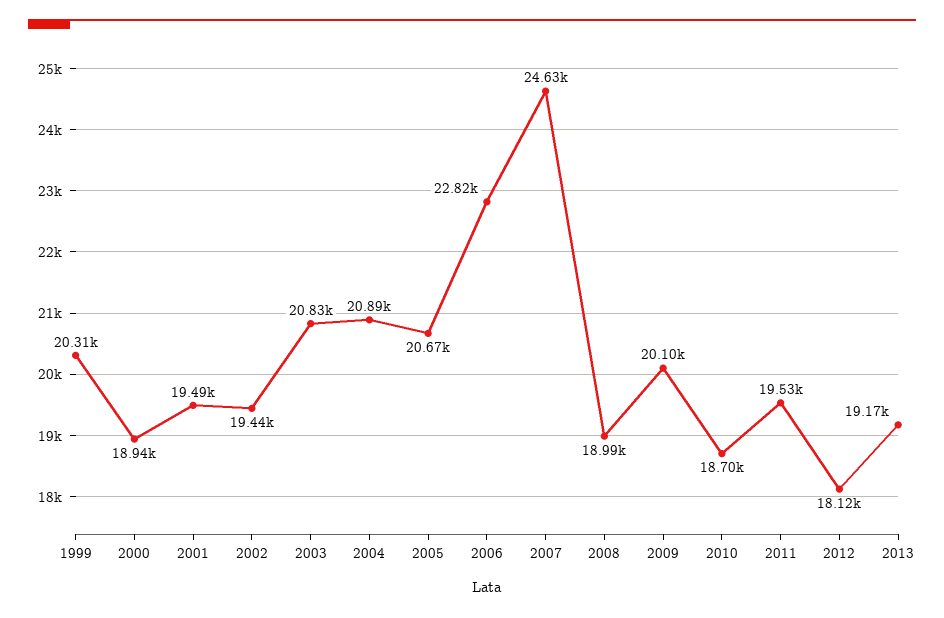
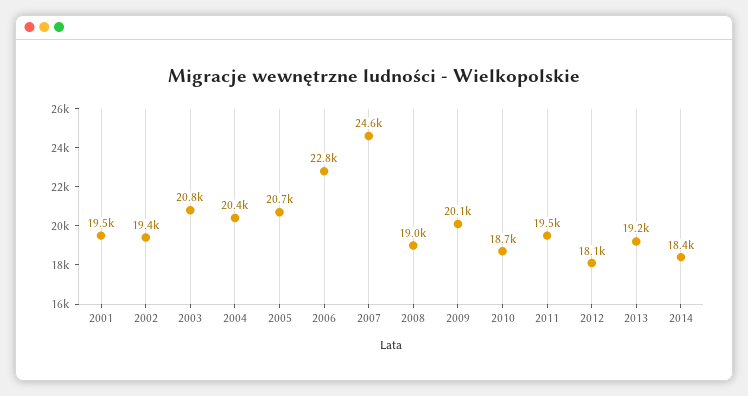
1999: 20310 -> none
2000: 18940 -> none
2004: 20890 -> 20400
2014: none -> 18400

